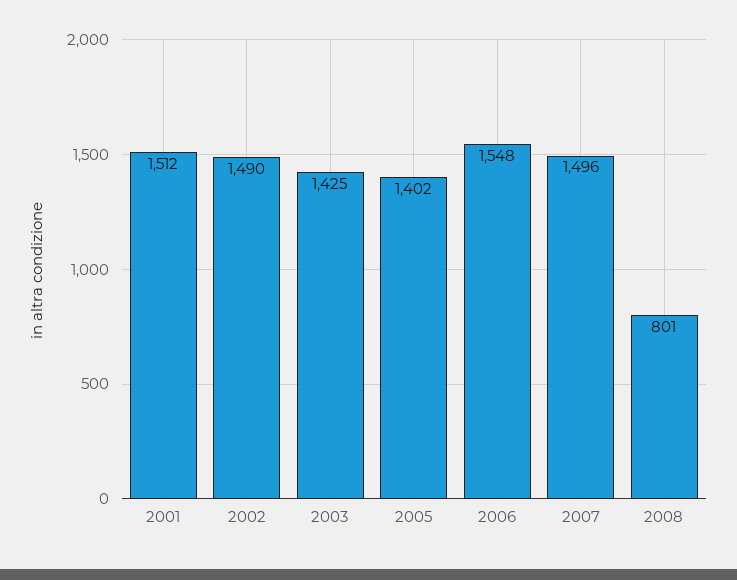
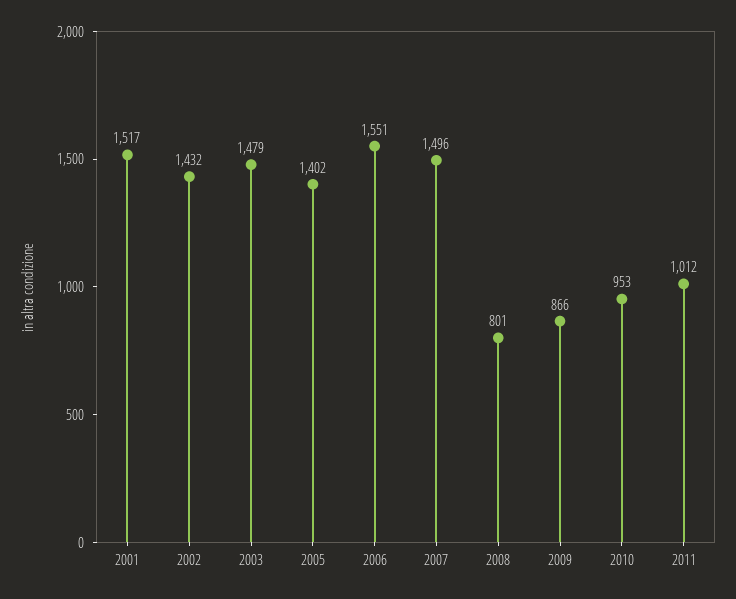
2001: 1512 -> 1517
2002: 1490 -> 1432
2003: 1425 -> 1479
2006: 1548 -> 1551
2009: none -> 866
2010: none -> 953
2011: none -> 1012

